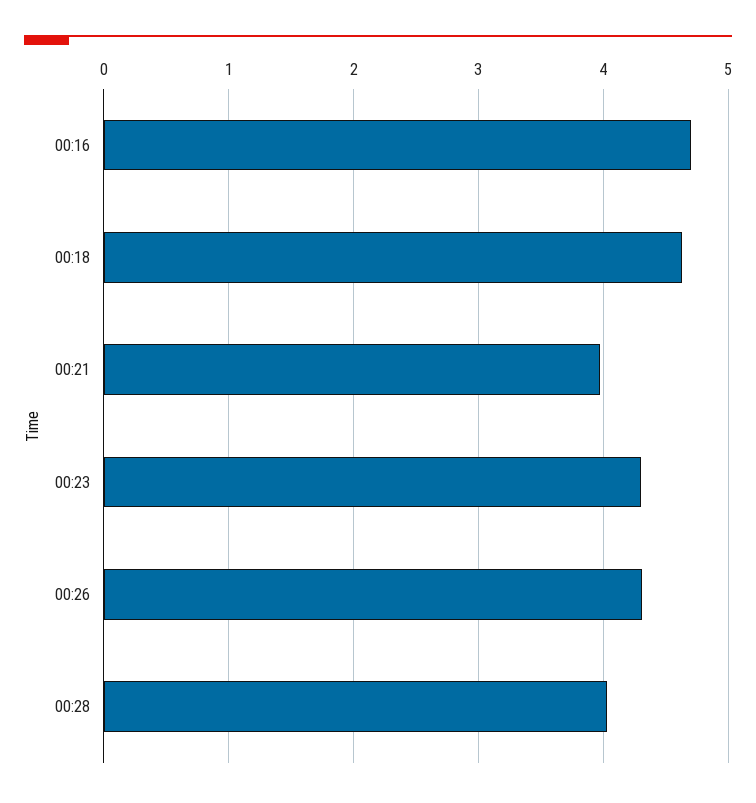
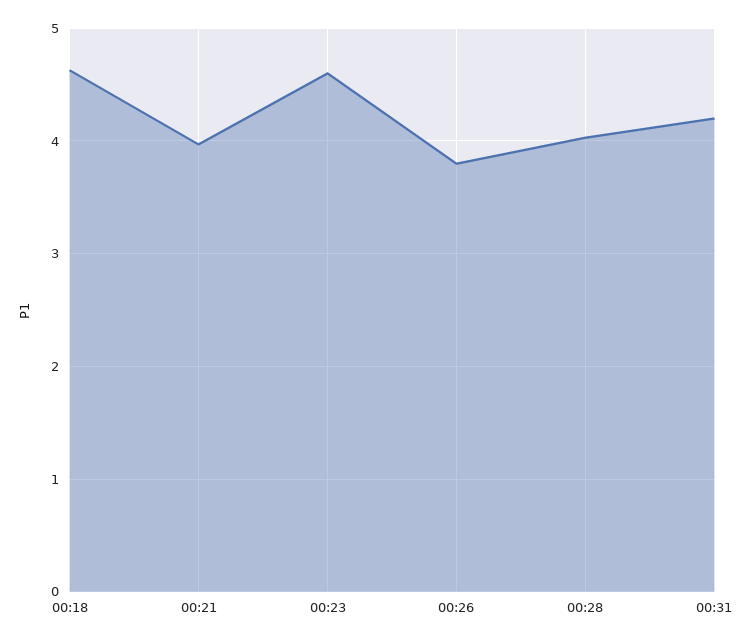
00:16: 4.7 -> none
00:23: 4.3 -> 4.6
00:26: 4.3 -> 3.8
00:31: none -> 4.2

